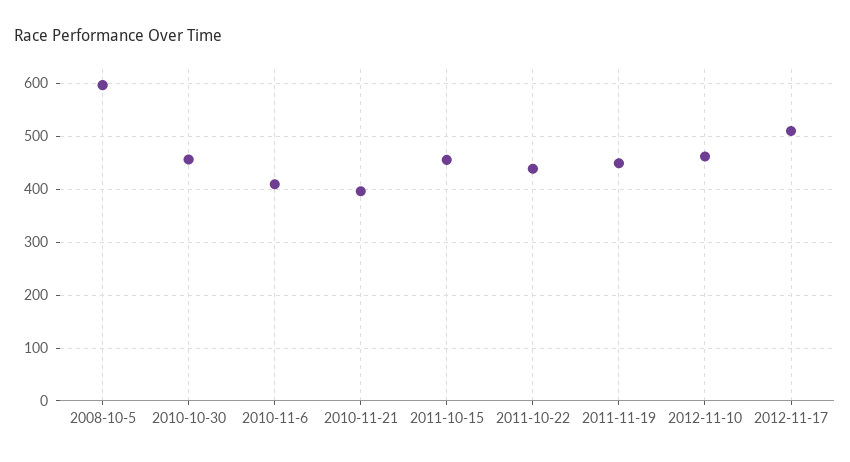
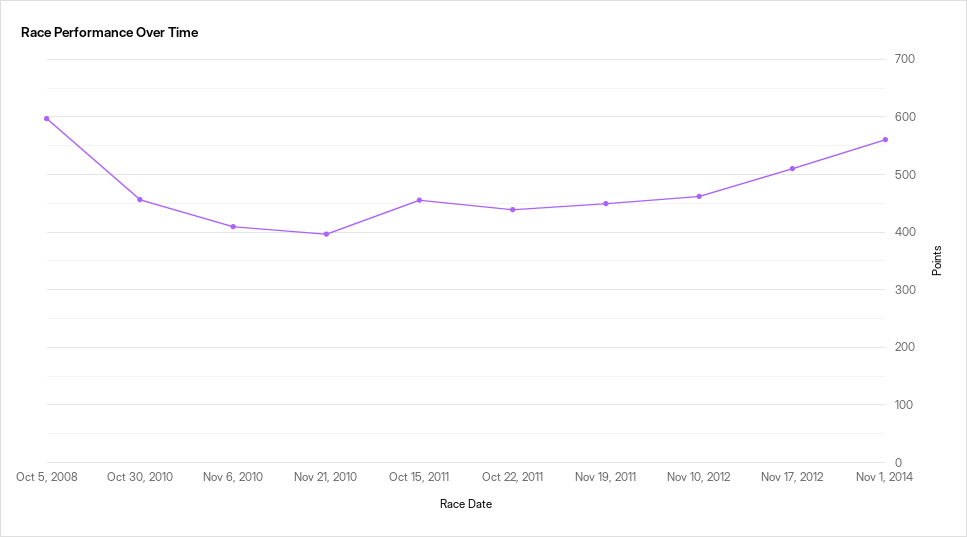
Nov 1, 2014: none -> 560

